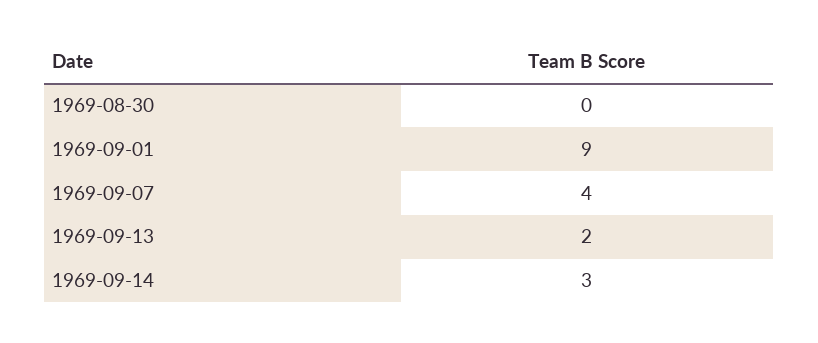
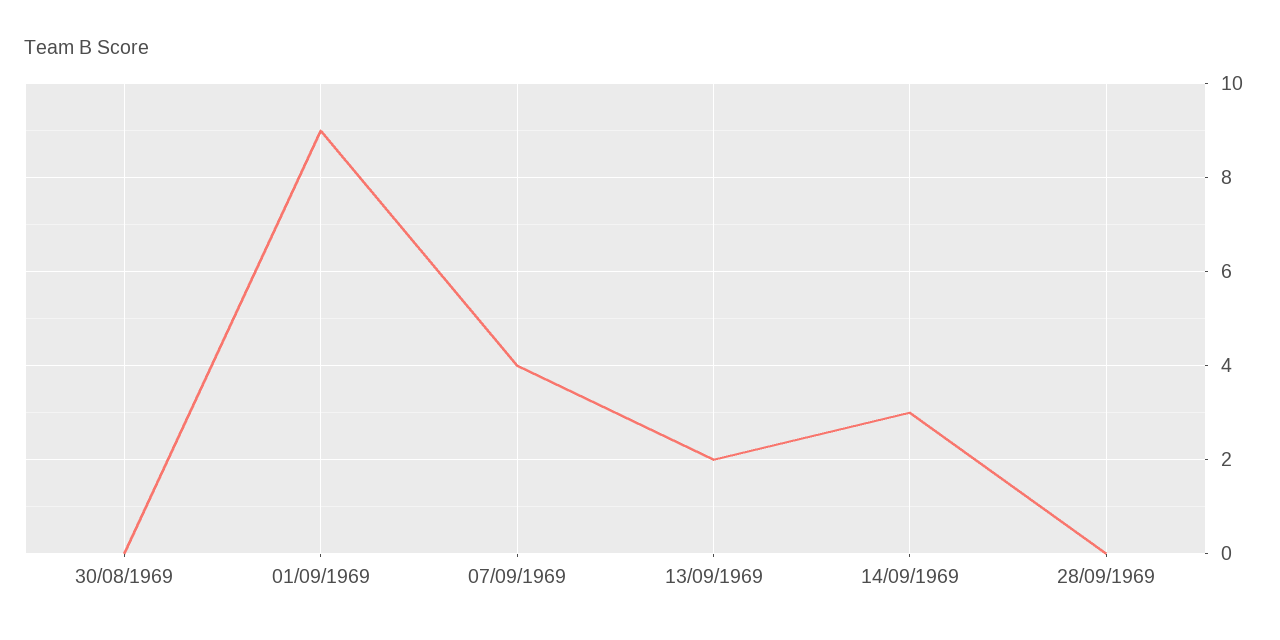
28/09/1969: none -> 0

